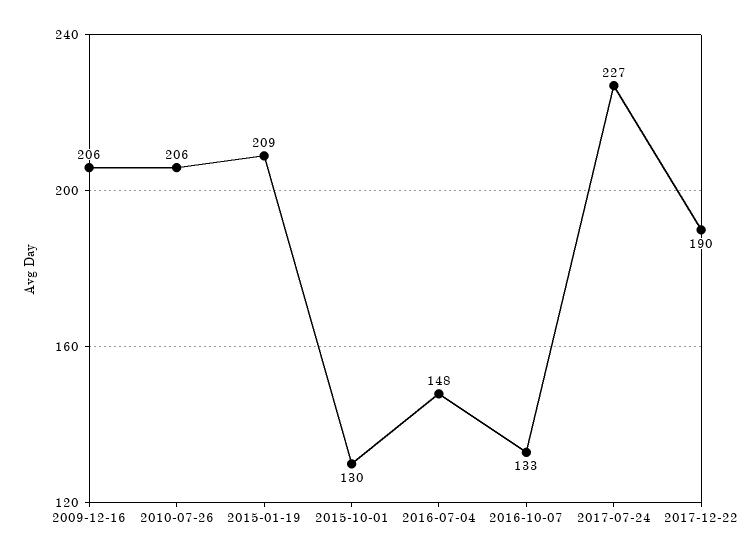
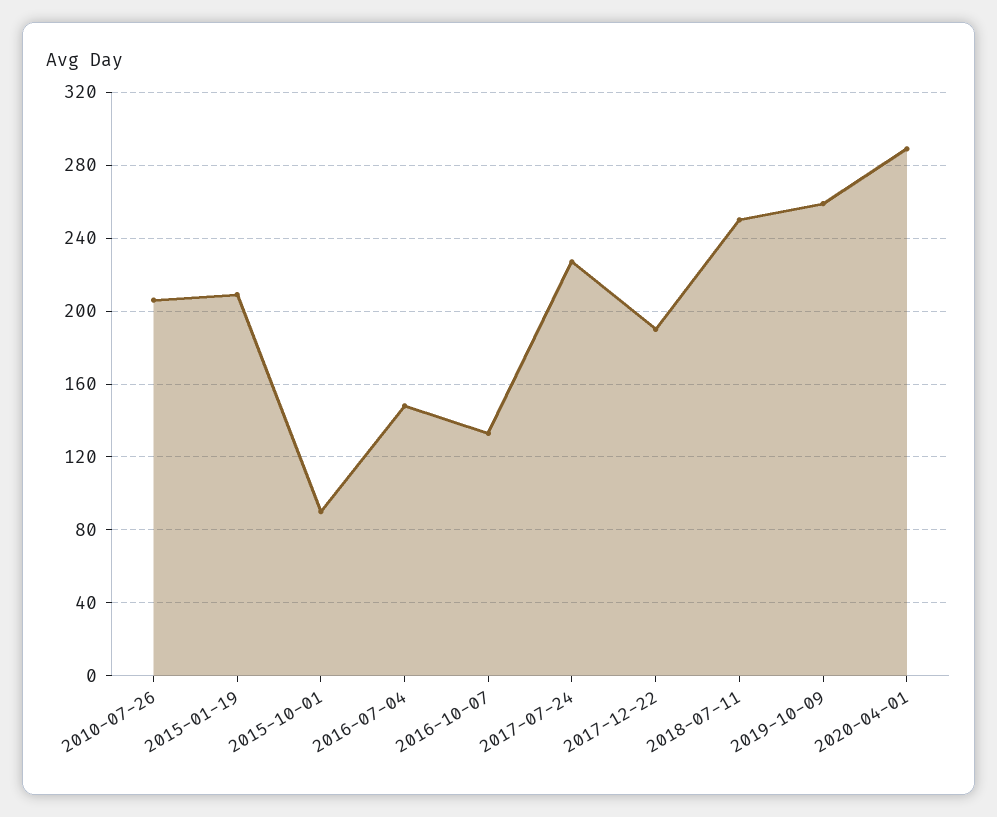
2009-12-16: 206 -> none
2015-10-01: 130 -> 90
2018-07-11: none -> 250
2019-10-09: none -> 260
2020-04-01: none -> 290

